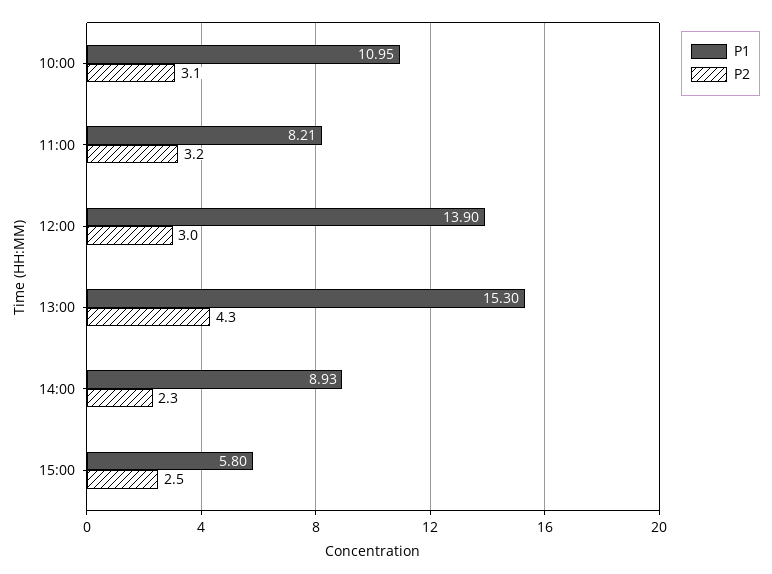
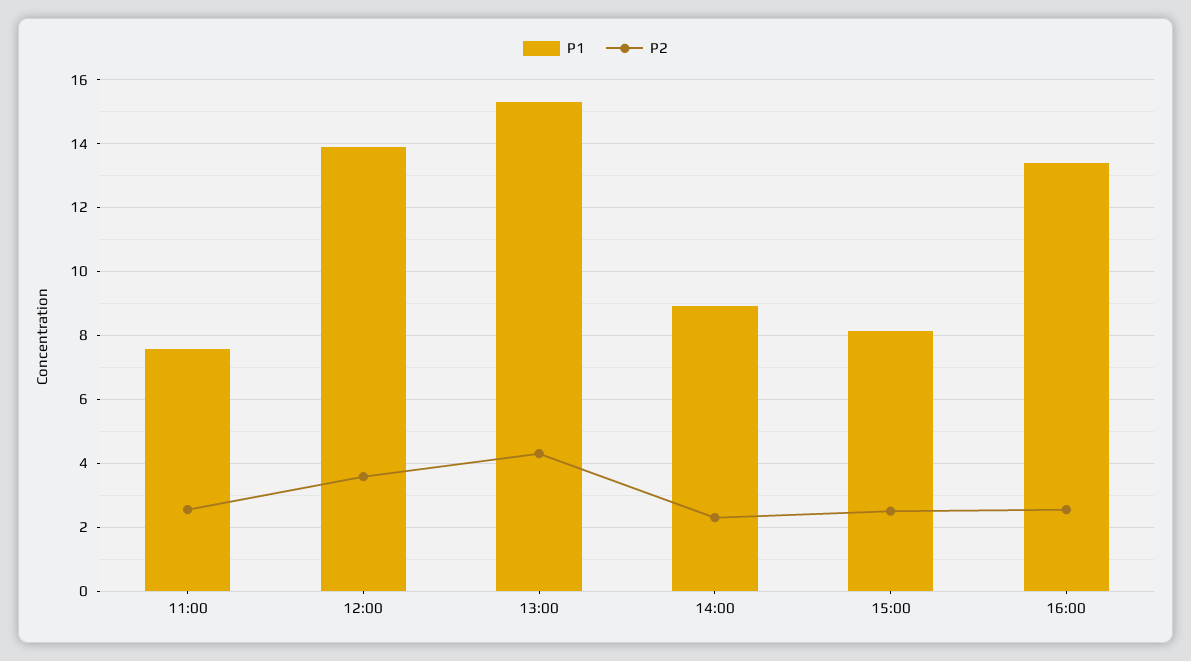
P1, 10:00: 10.95 -> none
P2, 10:00: 3.1 -> none
P1, 11:00: 8.21 -> 7.6
P2, 11:00: 3.2 -> 2.6
P2, 12:00: 3 -> 3.6
P1, 15:00: 5.8 -> 8.2
P1, 16:00: none -> 13.4
P2, 16:00: none -> 2.6

